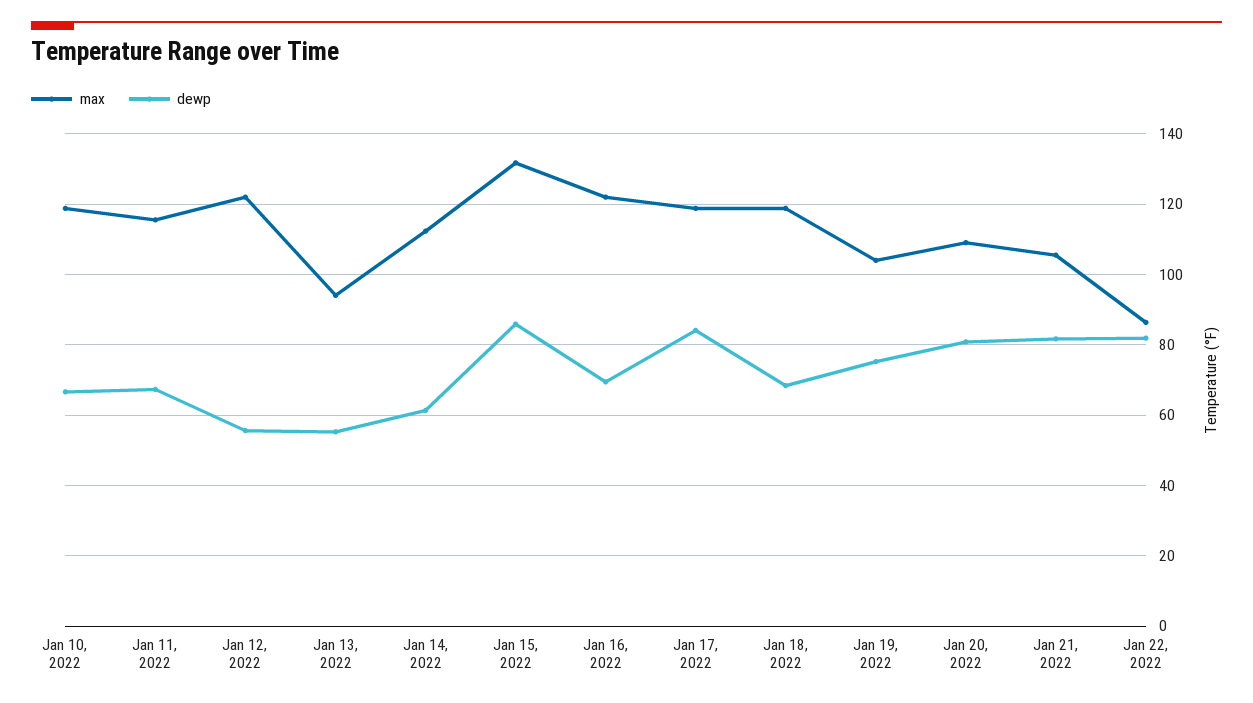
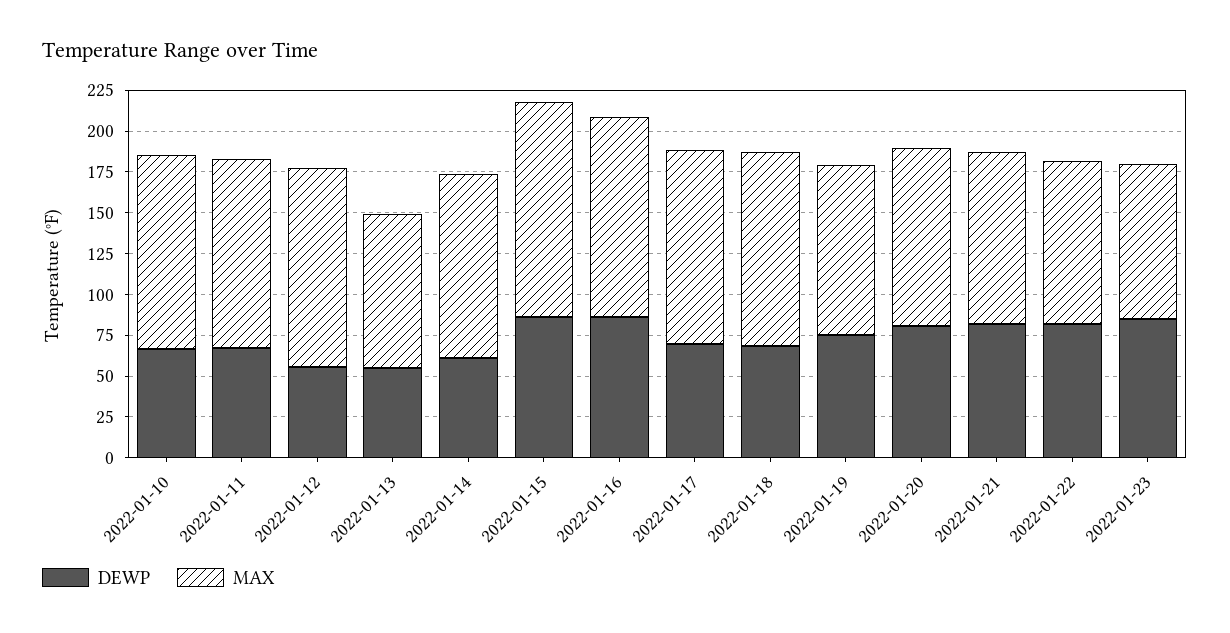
dewp, Jan 16, 2022: 70 -> 85
dewp, Jan 17, 2022: 84 -> 70
max, Jan 22, 2022: 86 -> 100
dewp, 2022-01-23: none -> 85
max, 2022-01-23: none -> 95

